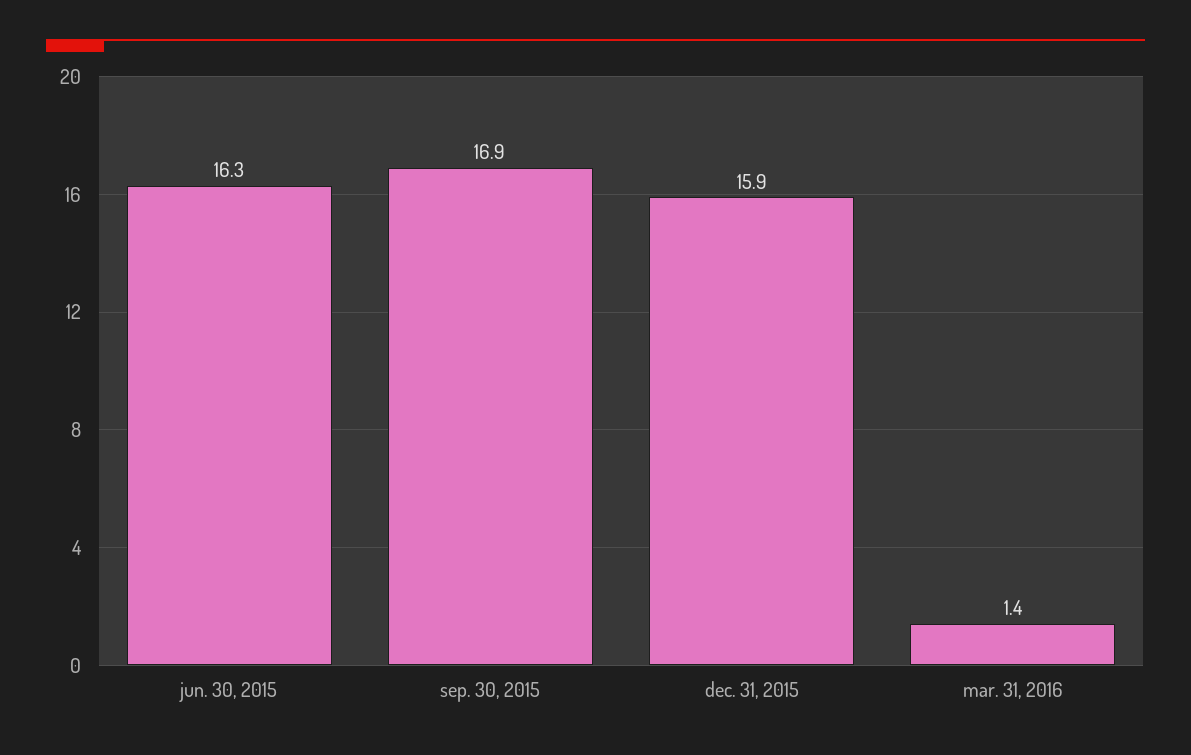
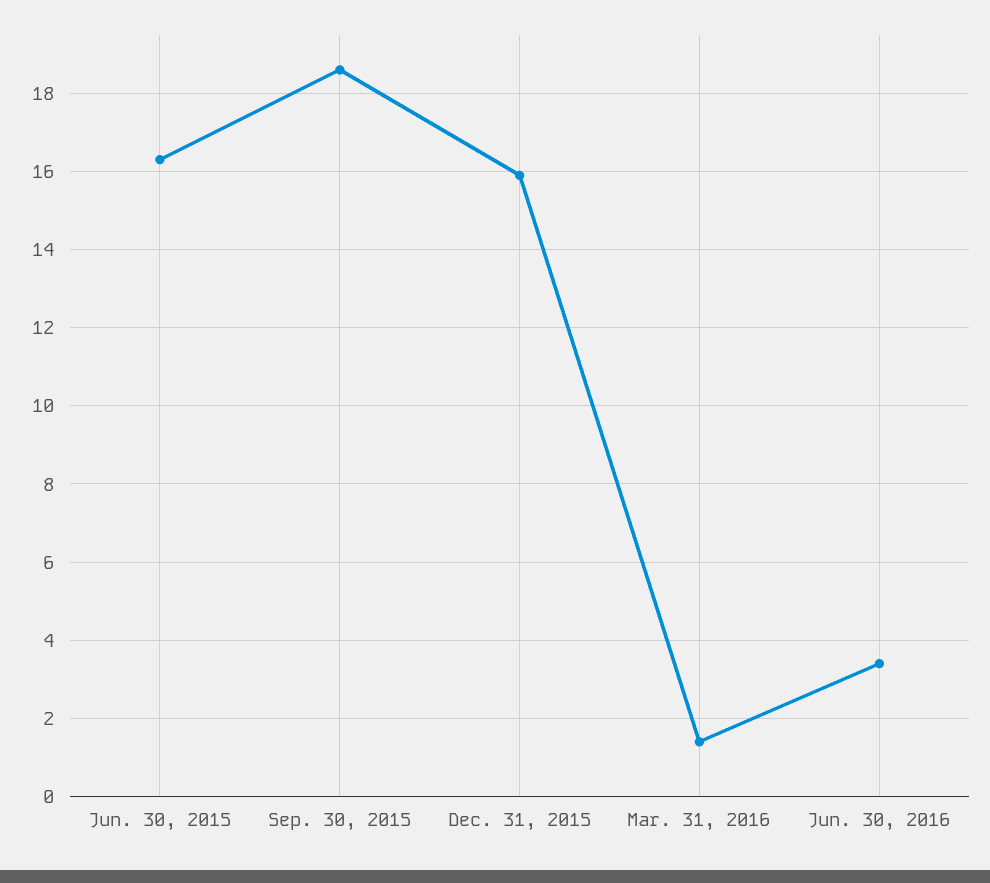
sep. 30, 2015: 16.9 -> 18.5
Jun. 30, 2016: none -> 3.5

